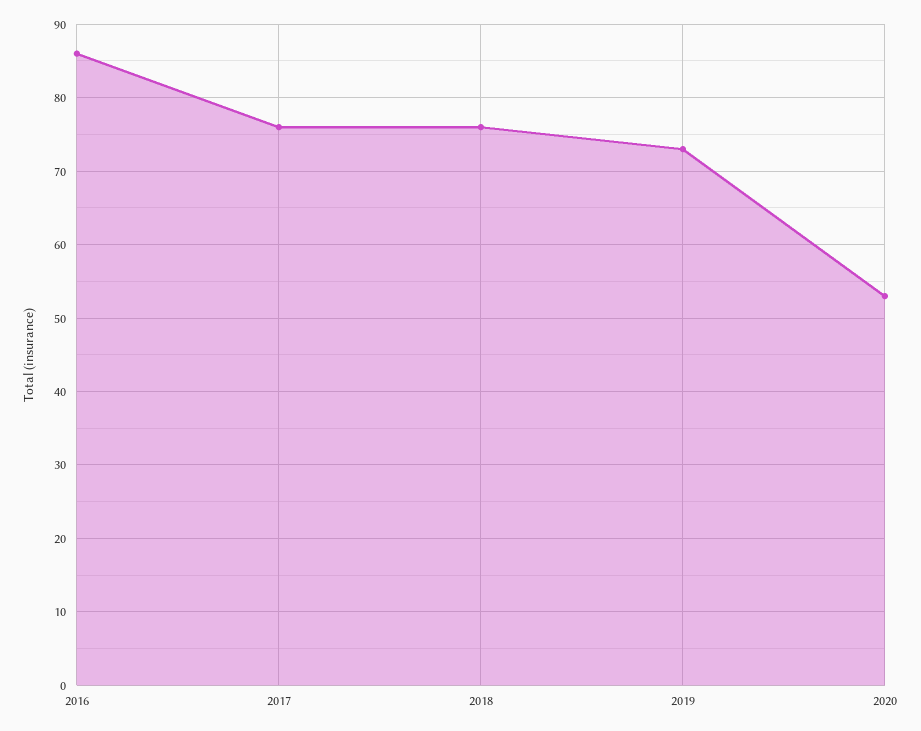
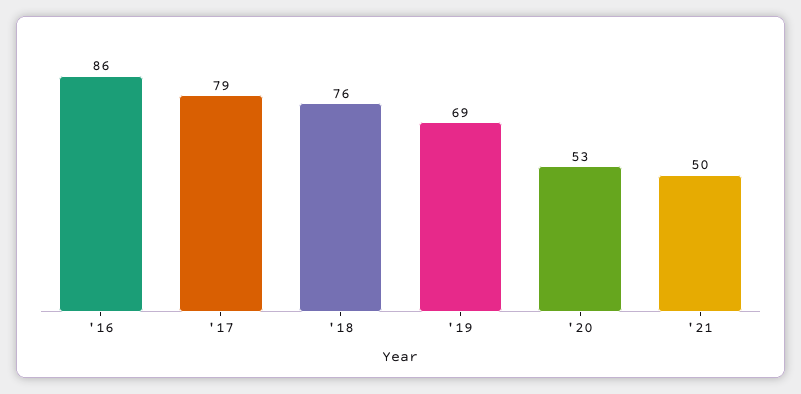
2017: 76 -> 79
2019: 73 -> 69
'21: none -> 50

